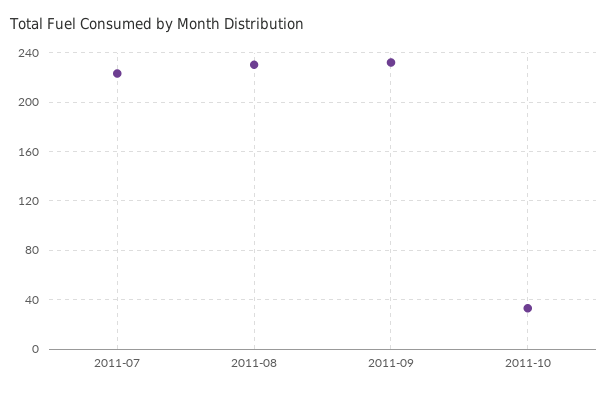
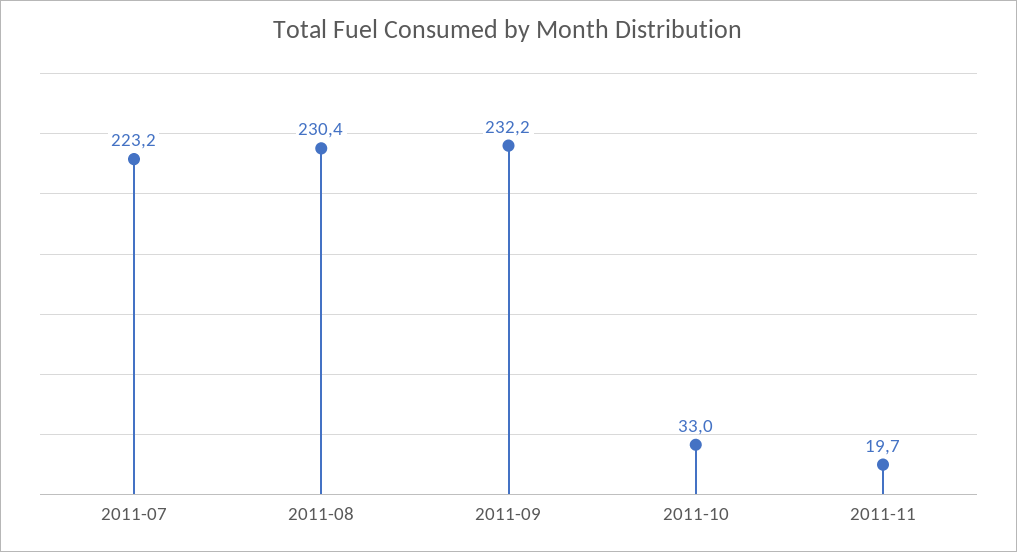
2011-11: none -> 19.7

